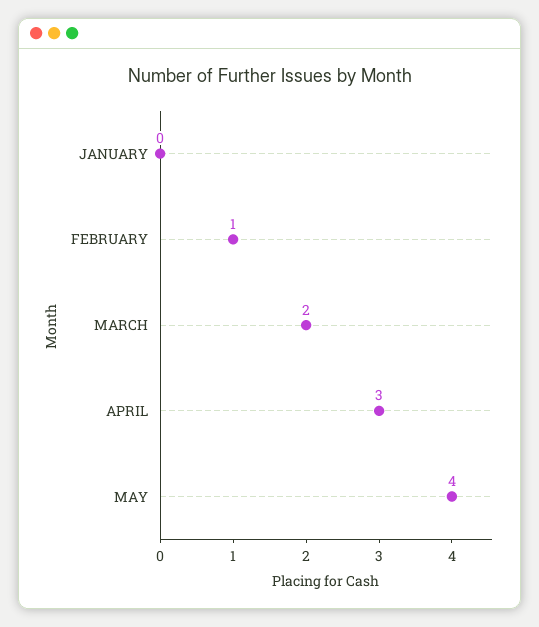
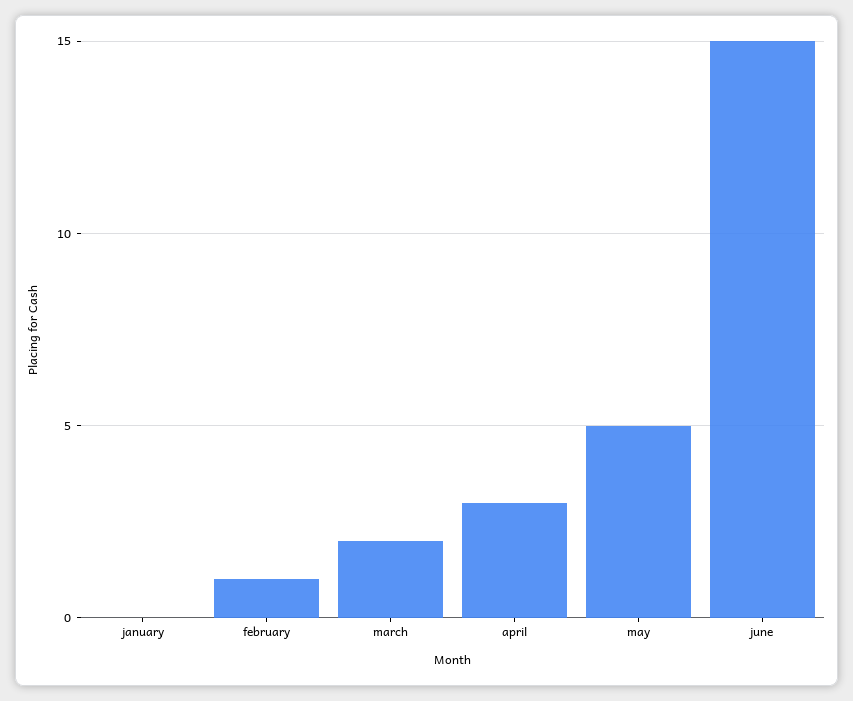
MAY: 4 -> 5
june: none -> 15

